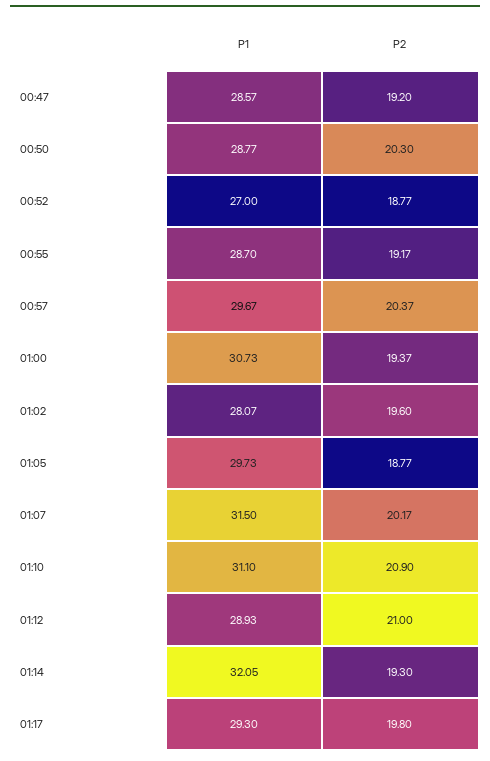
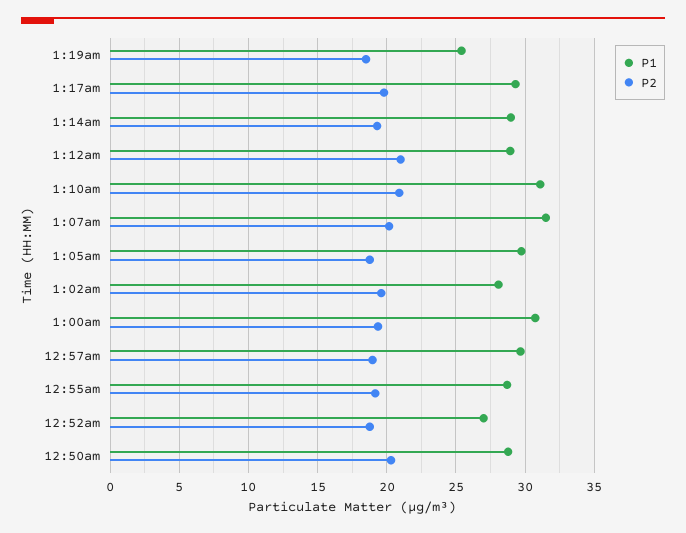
P1, 00:47: 28.57 -> none
P2, 00:47: 19.2 -> none
P2, 00:57: 20.37 -> 19
P1, 01:14: 32.05 -> 29
P1, 1:19am: none -> 25.5
P2, 1:19am: none -> 18.5

